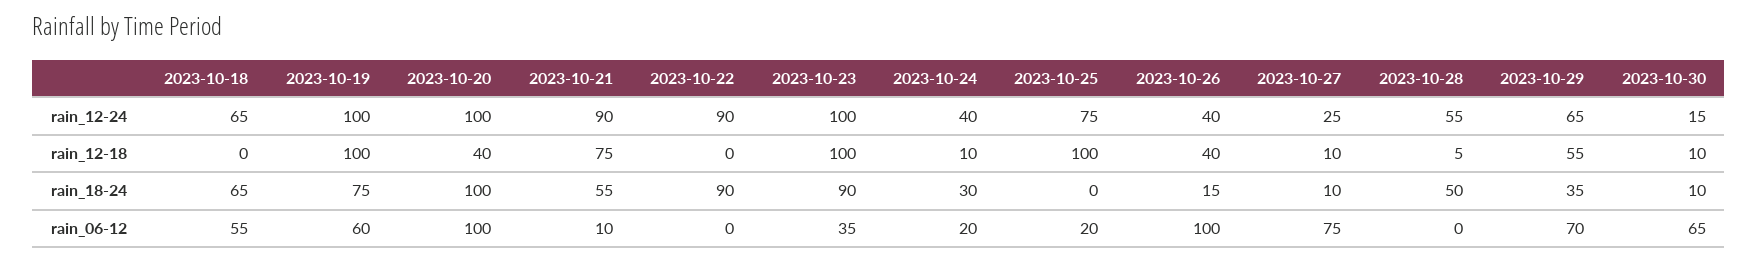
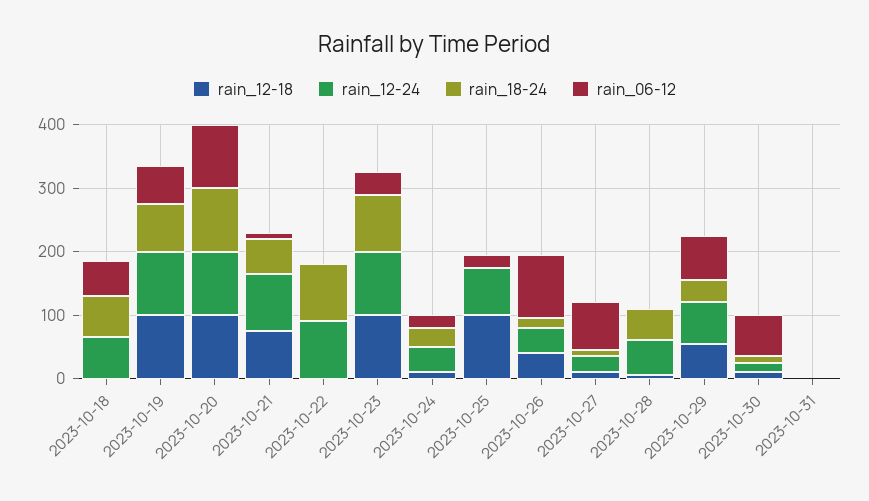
rain_12-18, 2023-10-20: 40 -> 100
rain_12-18, 2023-10-31: none -> 0
rain_12-24, 2023-10-31: none -> 0
rain_18-24, 2023-10-31: none -> 0
rain_06-12, 2023-10-31: none -> 0

